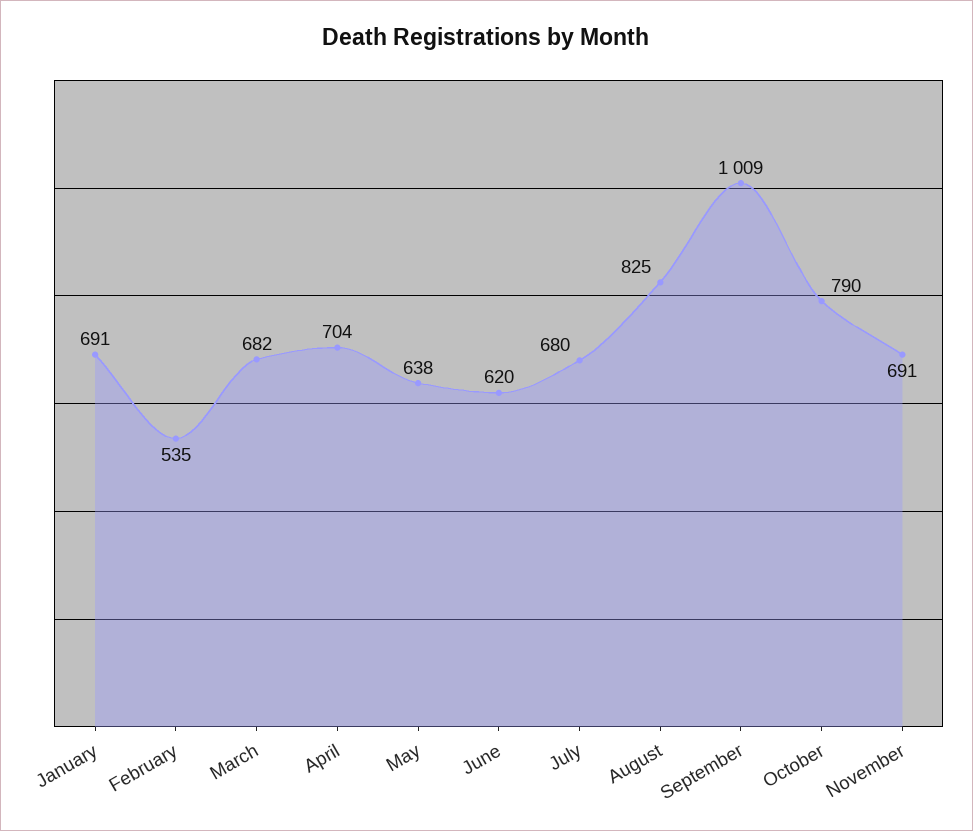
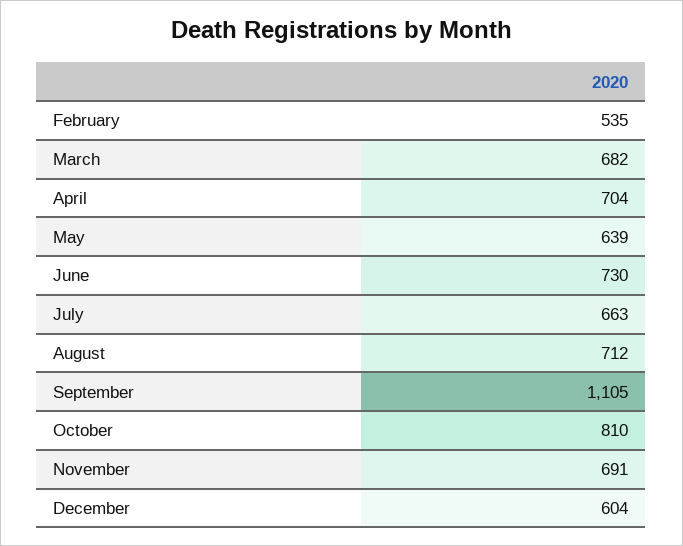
January: 691 -> none
May: 638 -> 639
June: 620 -> 730
July: 680 -> 663
August: 825 -> 712
September: 1009 -> 1105
October: 790 -> 810
December: none -> 604

